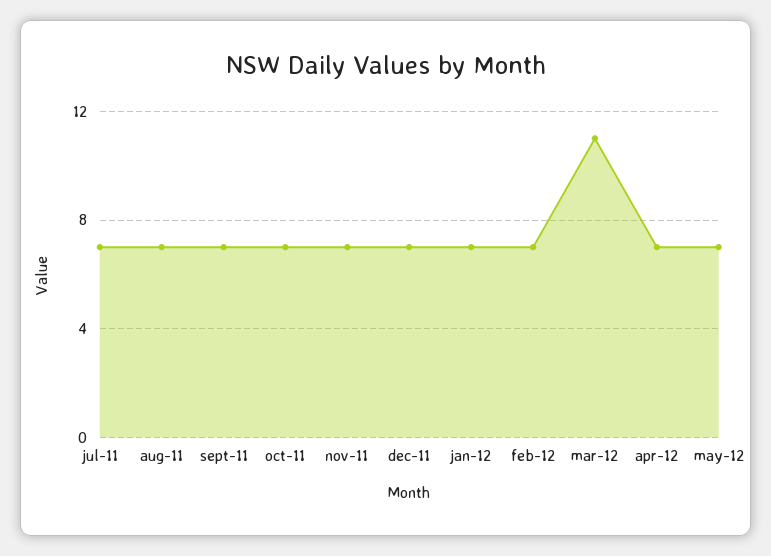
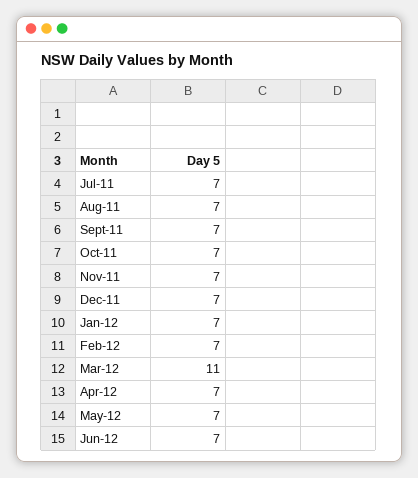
Jun-12: none -> 7

